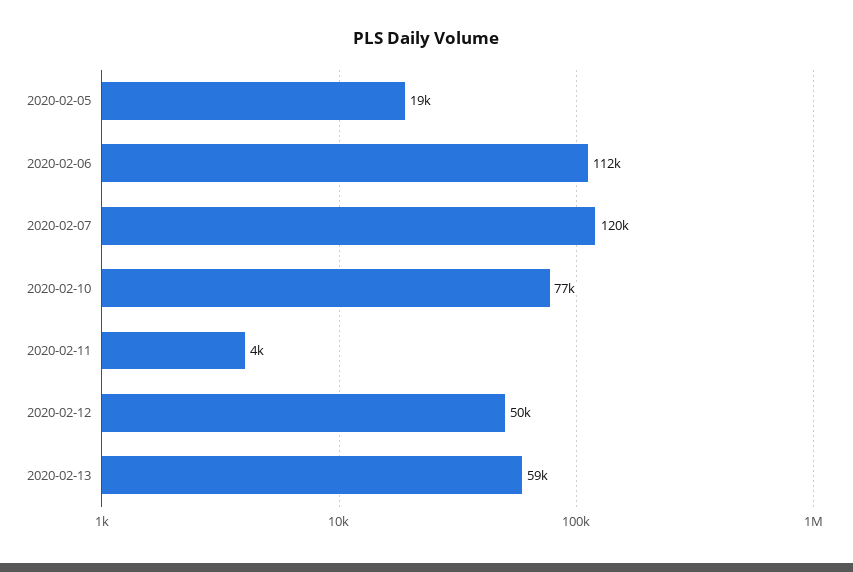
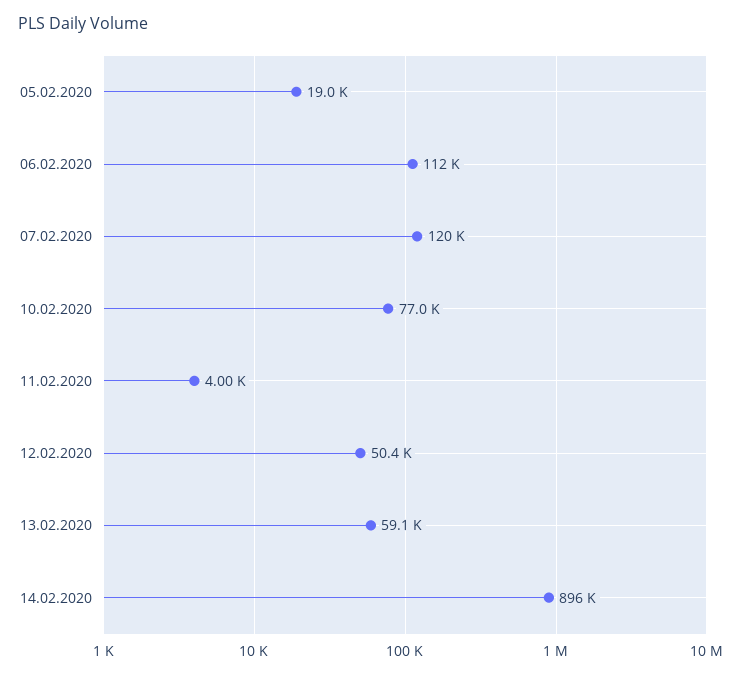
14.02.2020: none -> 896000

